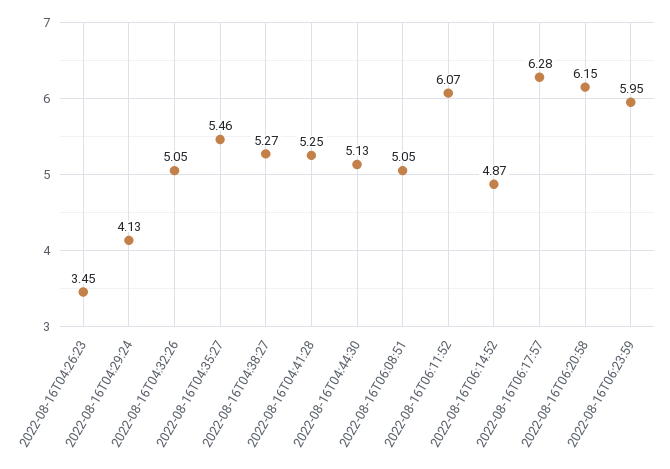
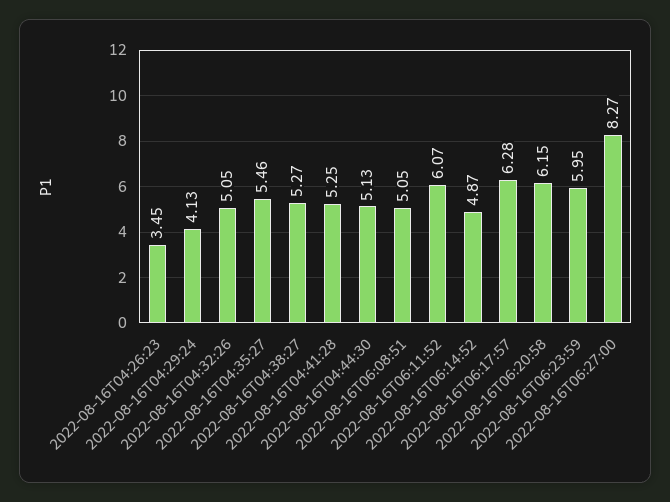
2022-08-16T06:27:00: none -> 8.27

